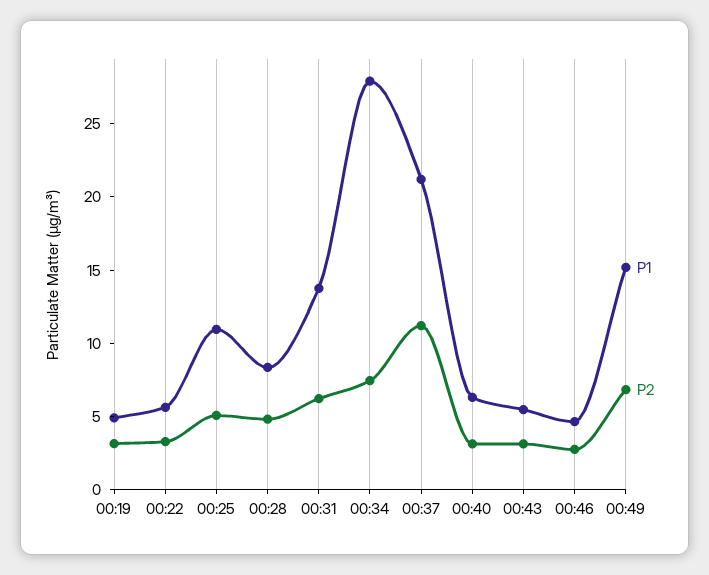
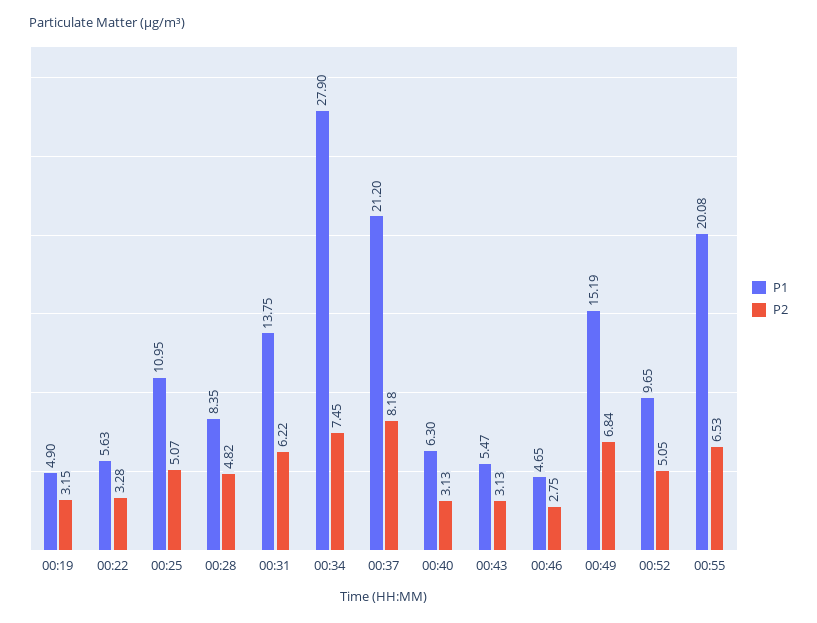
P2, 00:37: 11 -> 8.18
P1, 00:52: none -> 9.65
P2, 00:52: none -> 5.05
P1, 00:55: none -> 20.08
P2, 00:55: none -> 6.53

